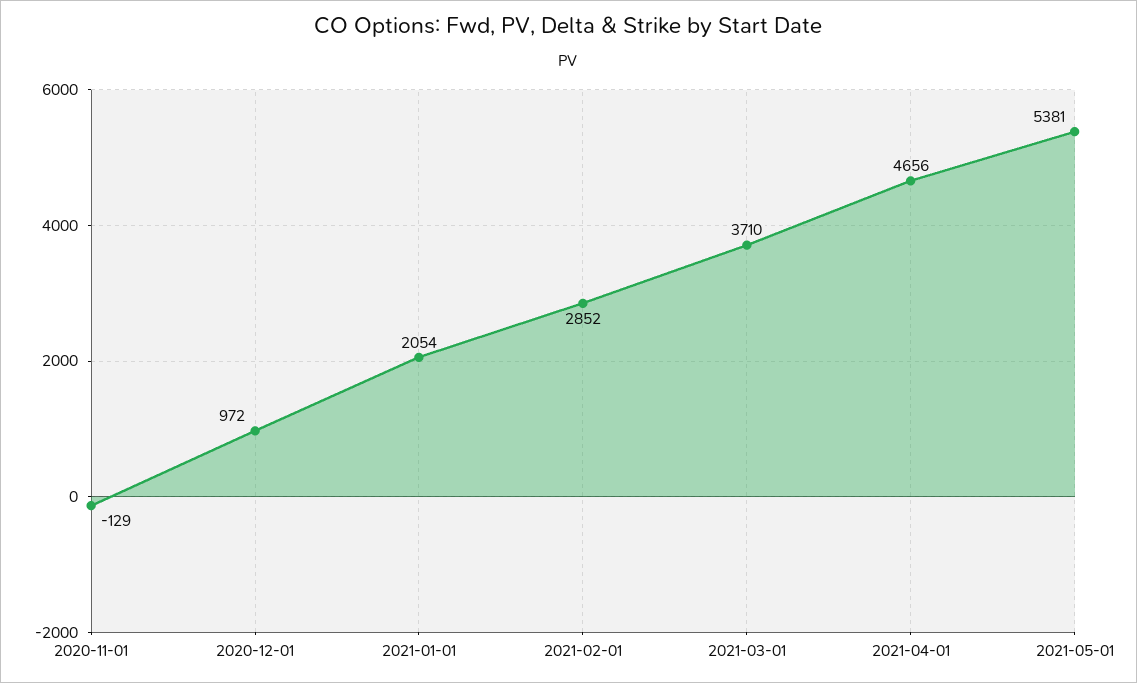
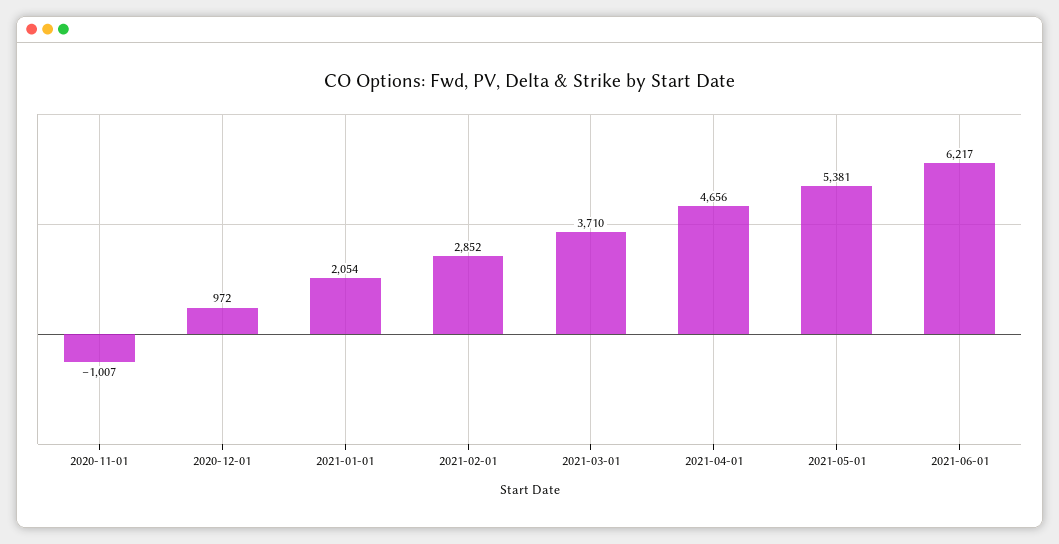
2020-11-01: -129 -> -1007
2021-06-01: none -> 6217

